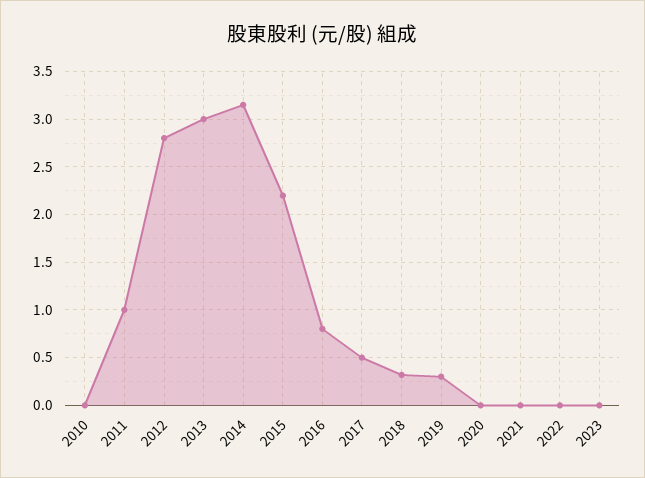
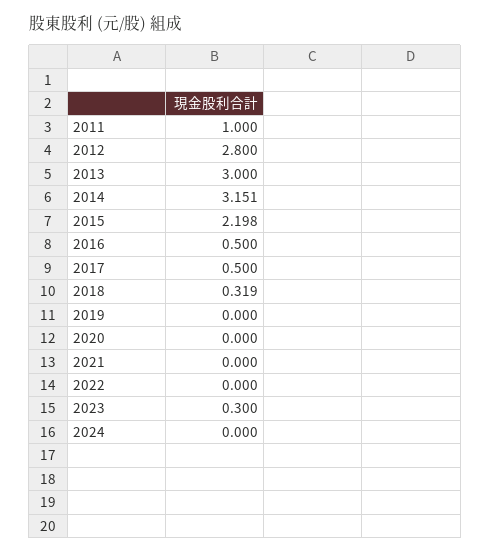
2010: 0 -> none
2016: 0.8 -> 0.5
2019: 0.3 -> 0
2023: 0 -> 0.3
2024: none -> 0

